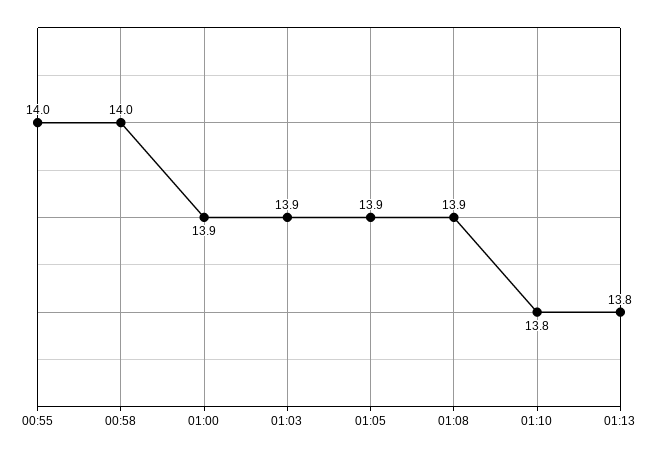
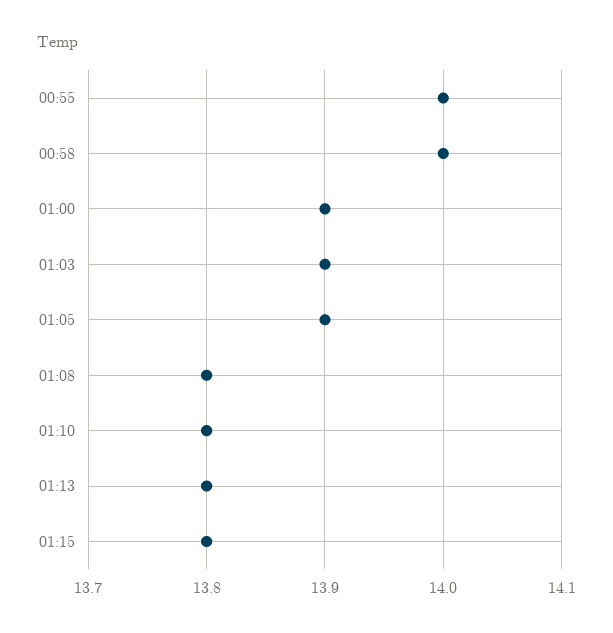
01:08: 13.9 -> 13.8
01:15: none -> 13.8

